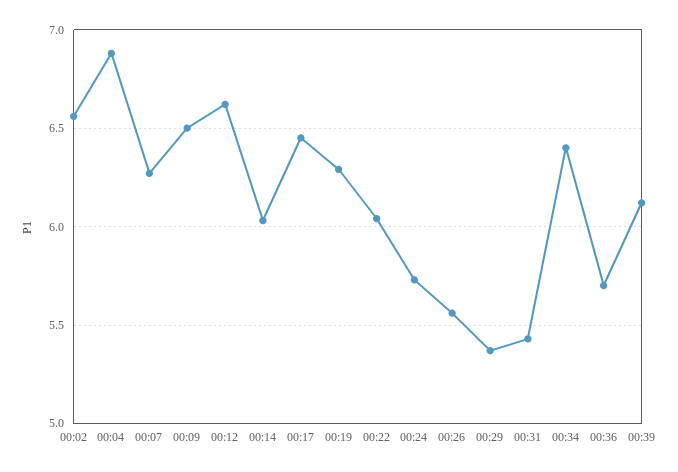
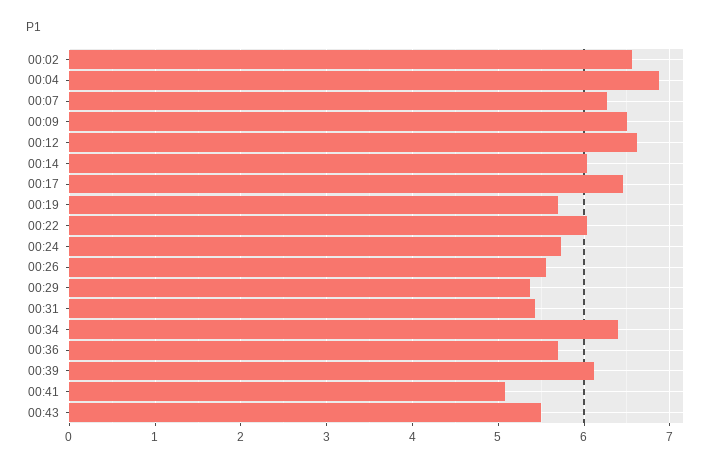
00:19: 6.3 -> 5.7
00:41: none -> 5.1
00:43: none -> 5.5

